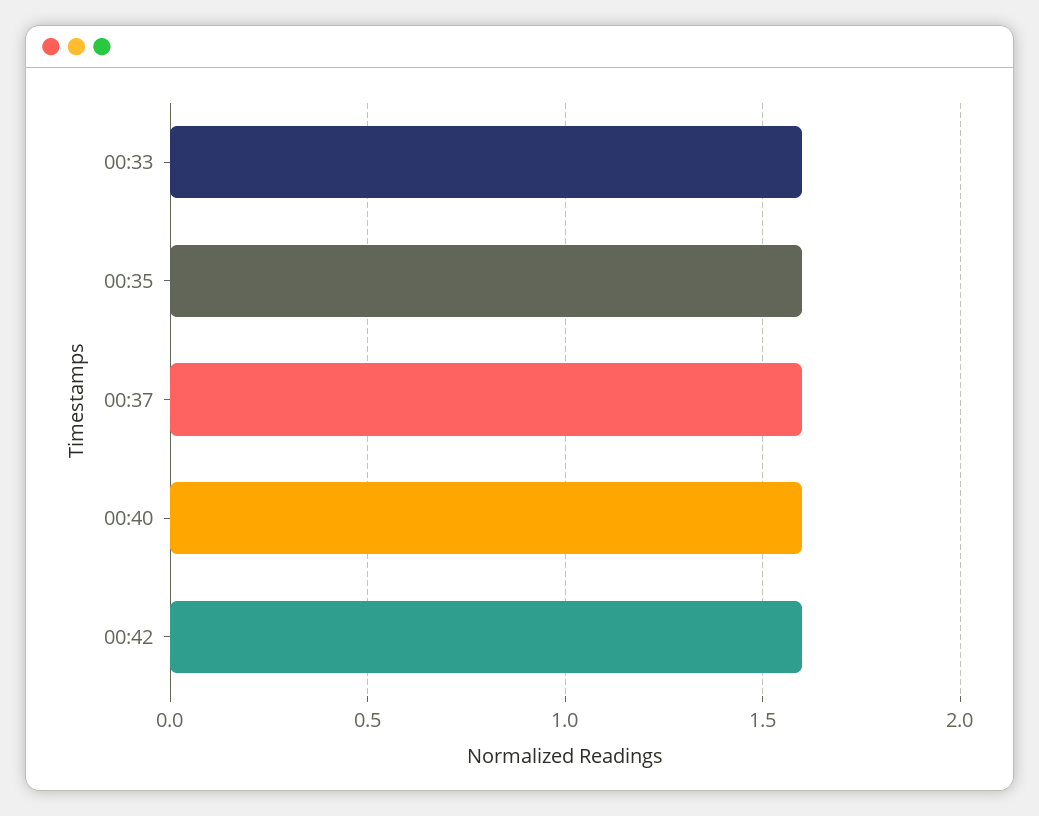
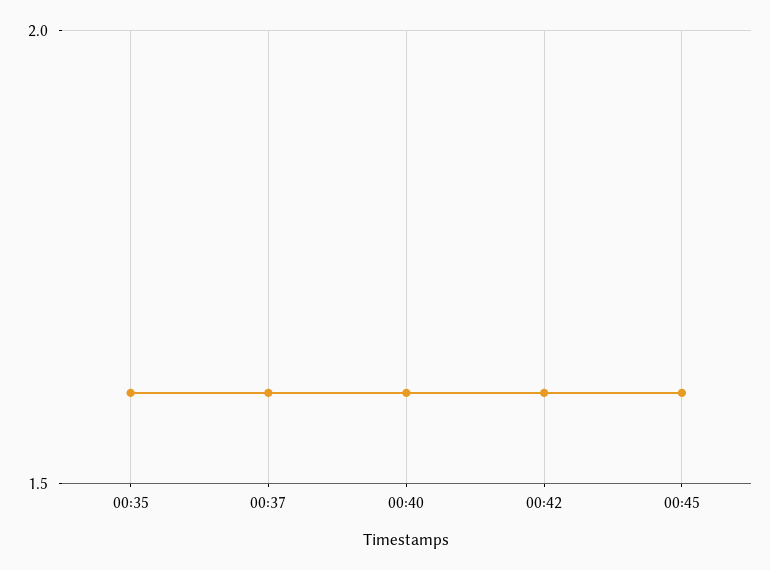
00:33: 1.6 -> none
00:45: none -> 1.6

